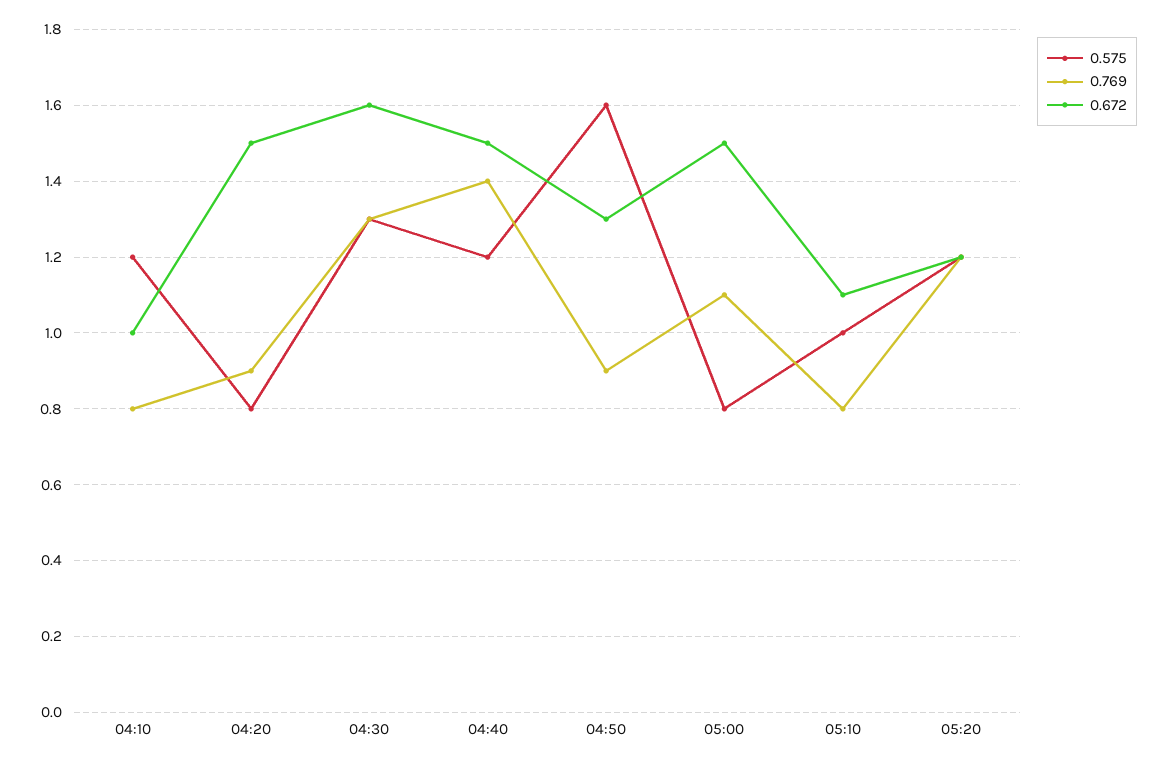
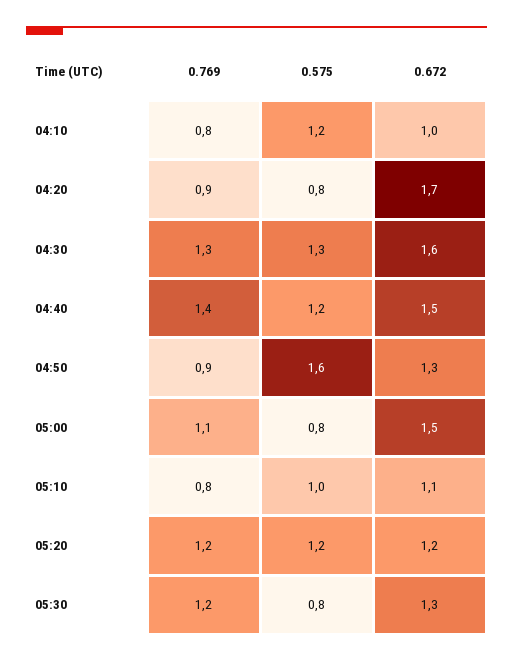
0.672, 04:20: 1.5 -> 1.7
0.769, 05:30: none -> 1.2
0.575, 05:30: none -> 0.8
0.672, 05:30: none -> 1.3

